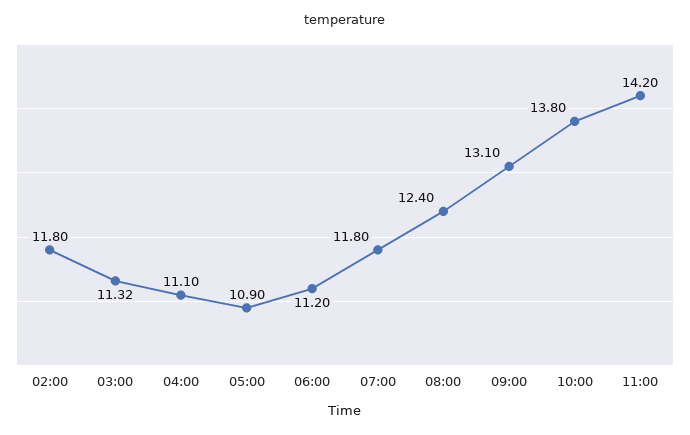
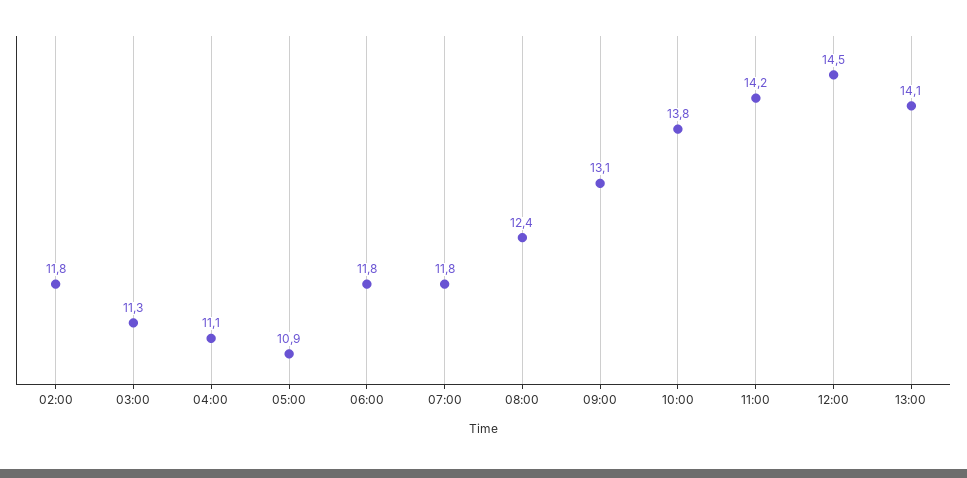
06:00: 11.2 -> 11.8
12:00: none -> 14.5
13:00: none -> 14.1

